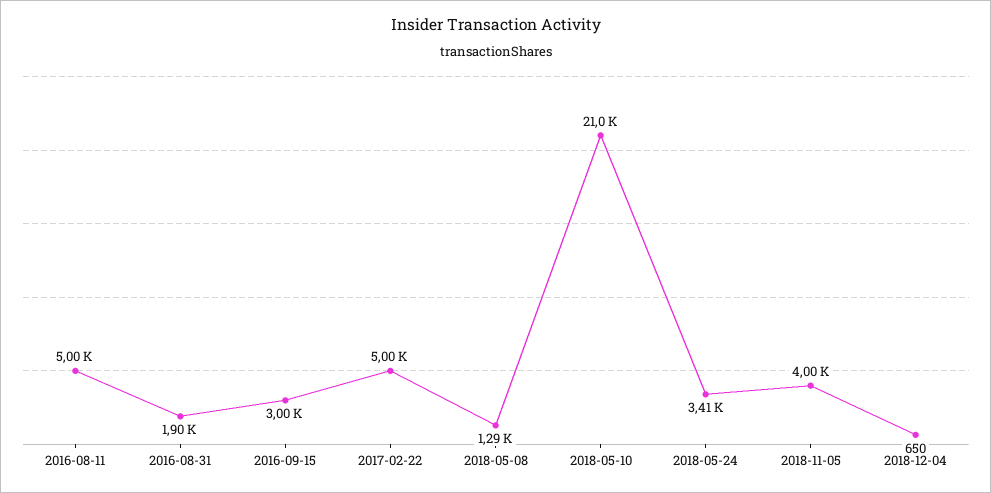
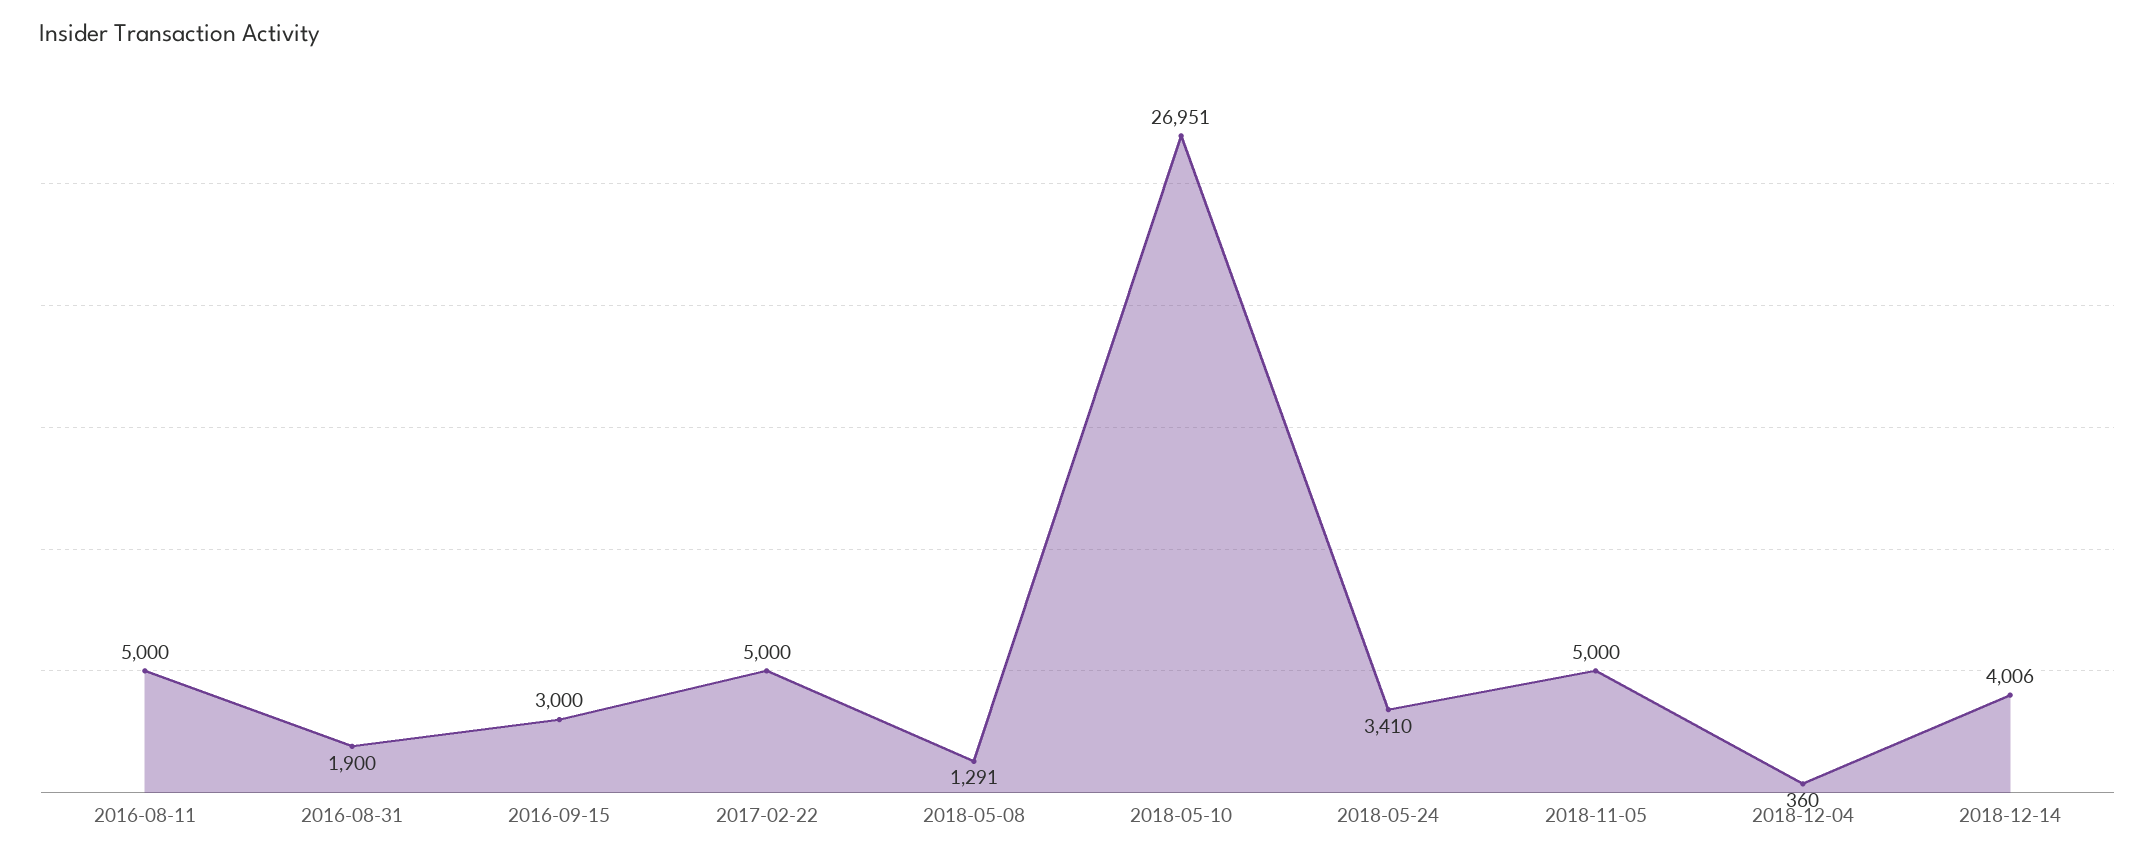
2018-05-10: 21000 -> 26951
2018-11-05: 4000 -> 5000
2018-12-04: 650 -> 360
2018-12-14: none -> 4006

